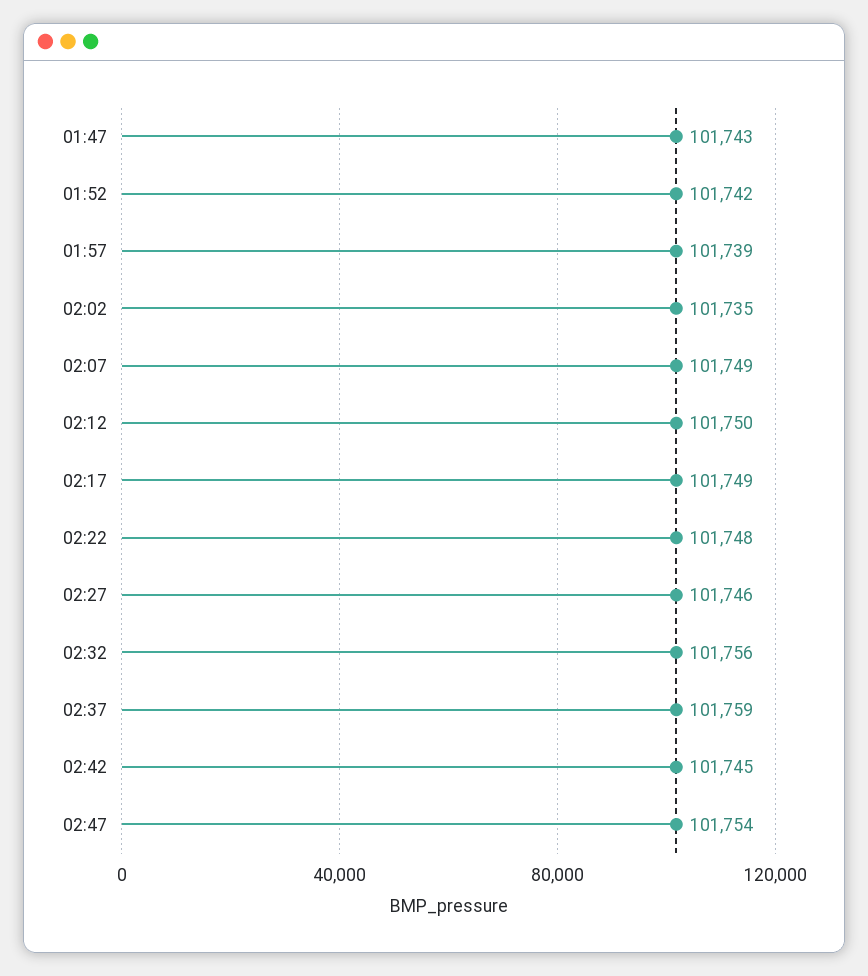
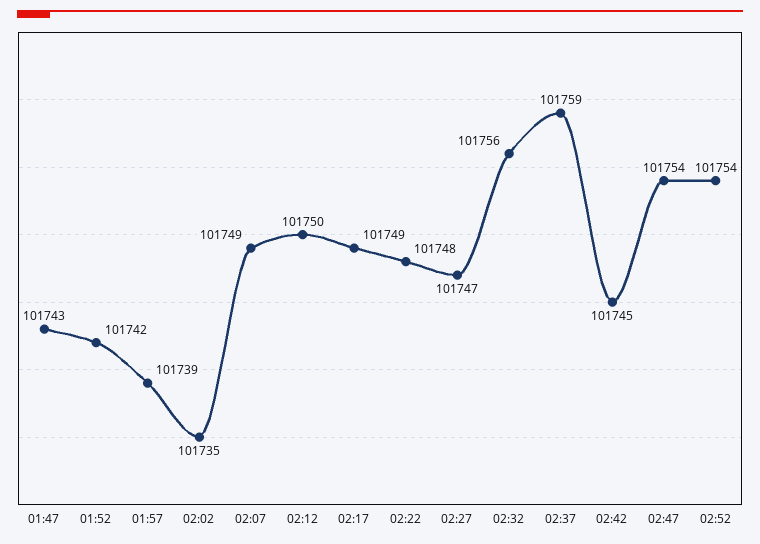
02:27: 101746 -> 101747
02:52: none -> 101754

